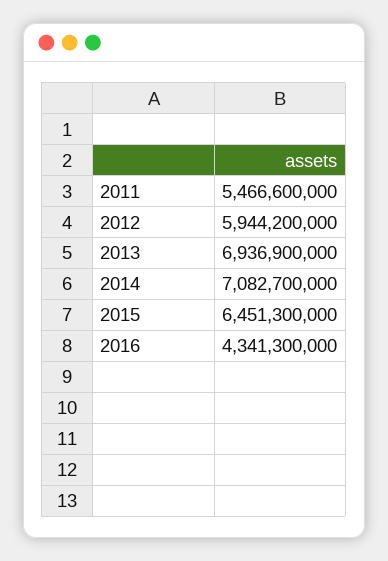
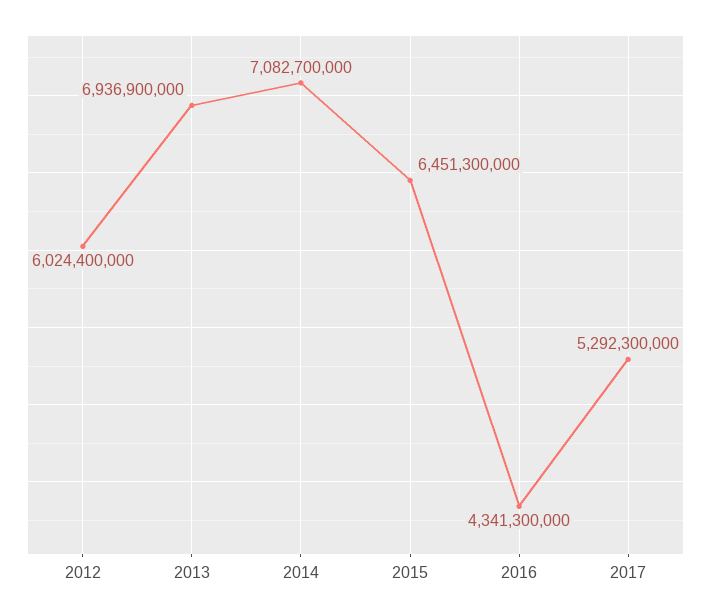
2011: 5466600000 -> none
2012: 5944200000 -> 6024400000
2017: none -> 5292300000

